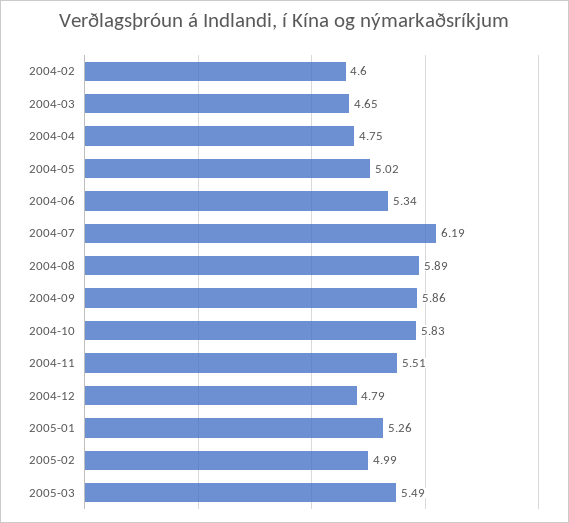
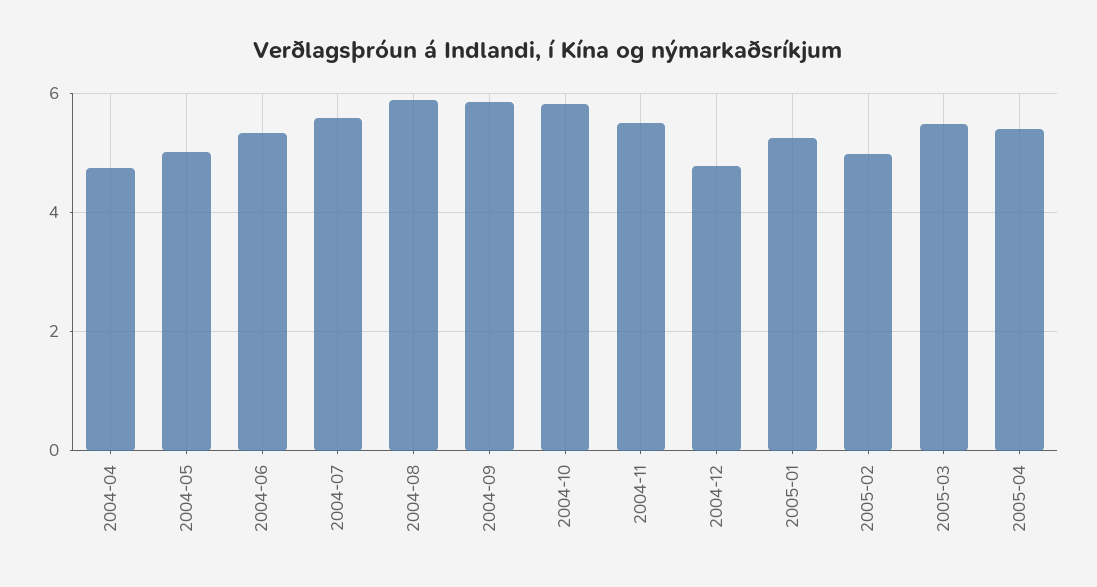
2004-02: 4.6 -> none
2004-03: 4.65 -> none
2004-07: 6.19 -> 5.6
2005-04: none -> 5.4

